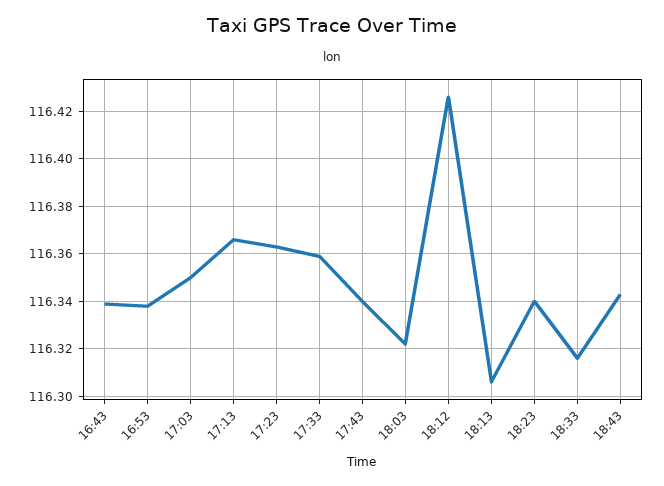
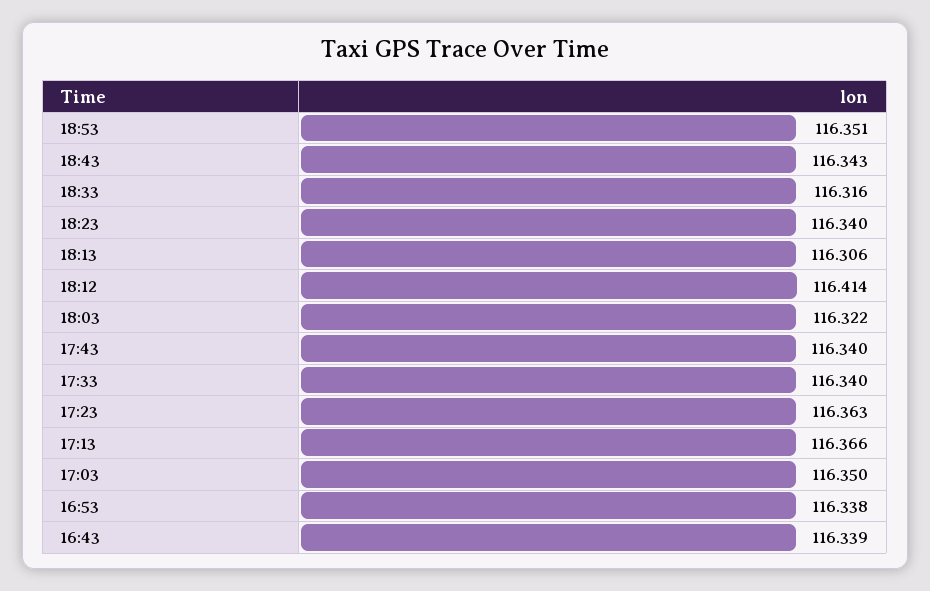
17:33: 116.36 -> 116.34
18:12: 116.425 -> 116.414
18:53: none -> 116.351

